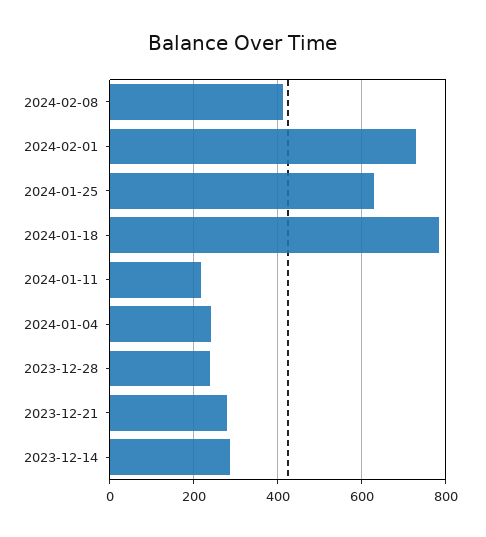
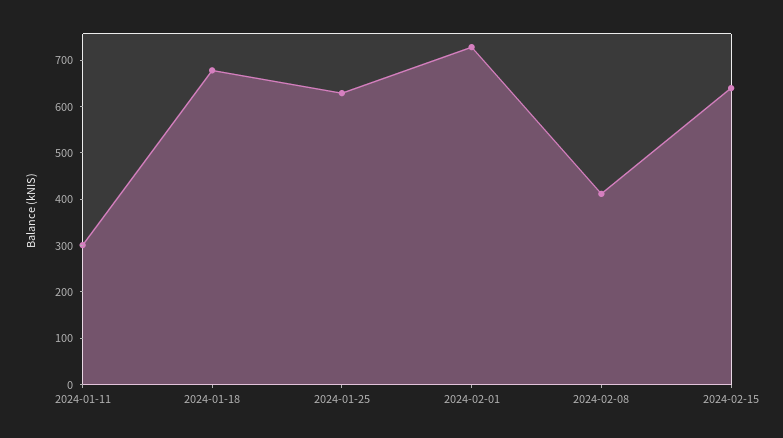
2024-01-18: 780 -> 680
2024-01-11: 220 -> 300
2024-01-04: 240 -> none
2023-12-28: 240 -> none
2023-12-21: 280 -> none
2023-12-14: 280 -> none
2024-02-15: none -> 640

